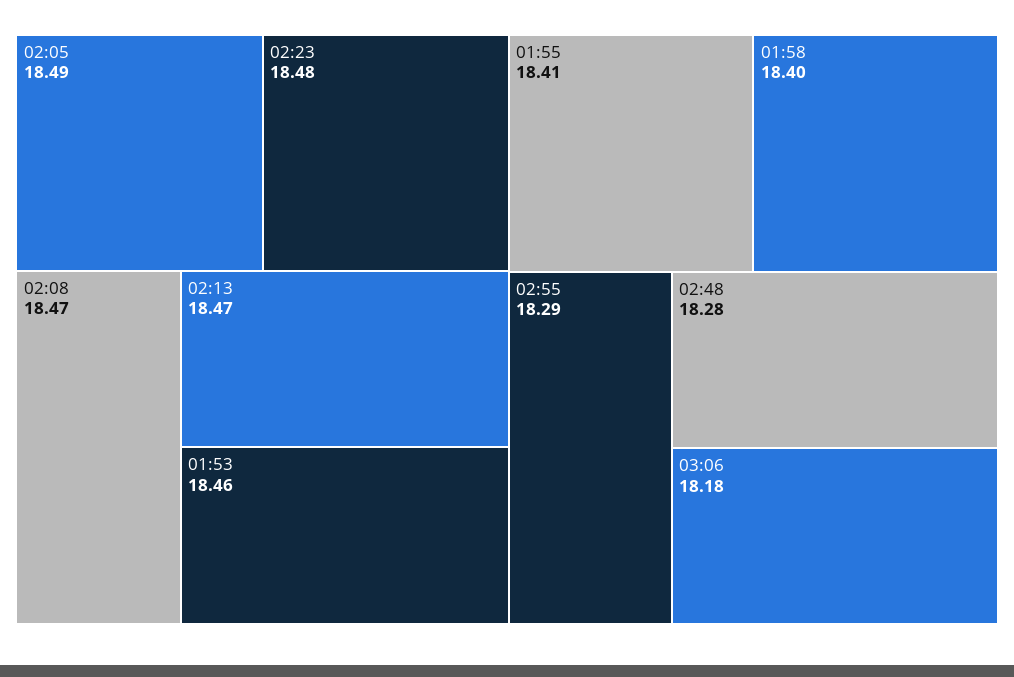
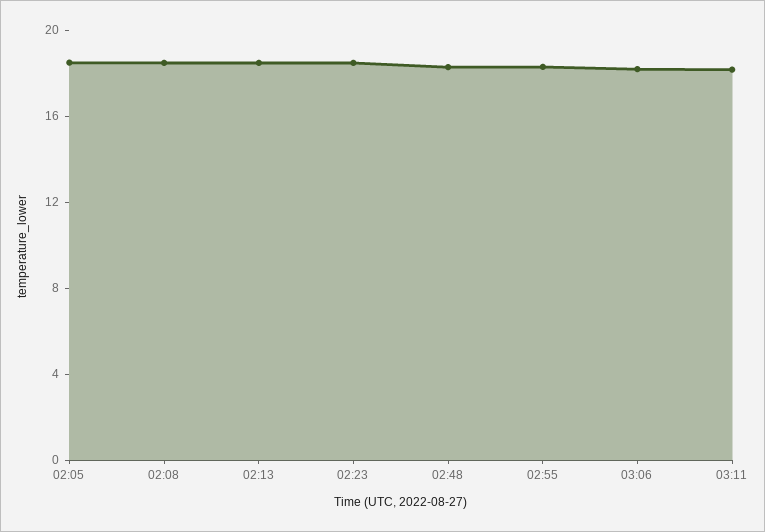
01:53: 18.46 -> none
01:55: 18.41 -> none
01:58: 18.4 -> none
03:11: none -> 18

